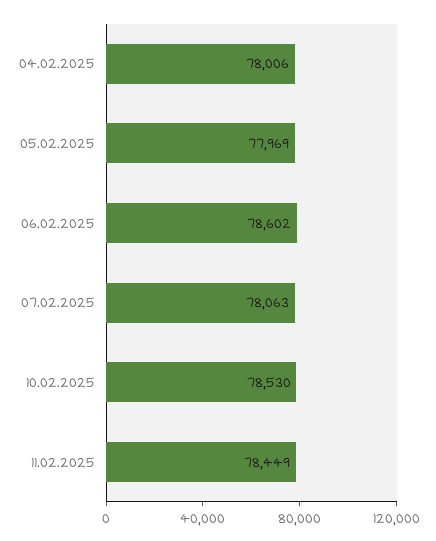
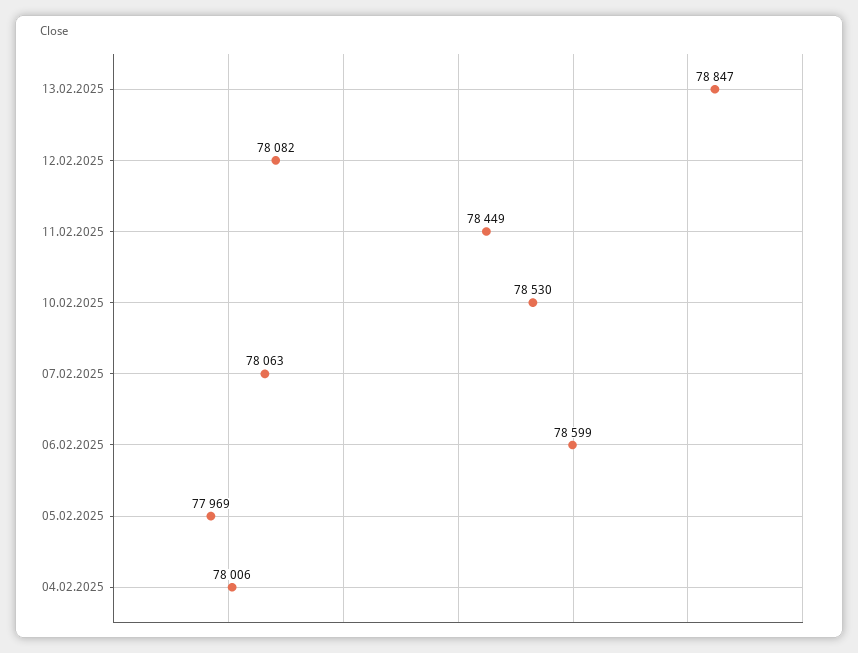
06.02.2025: 78602 -> 78599
13.02.2025: none -> 78847
12.02.2025: none -> 78082

